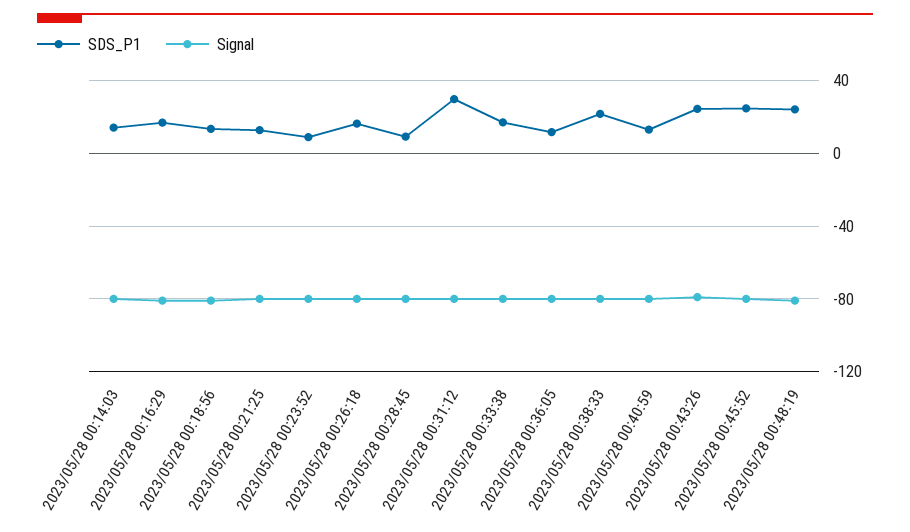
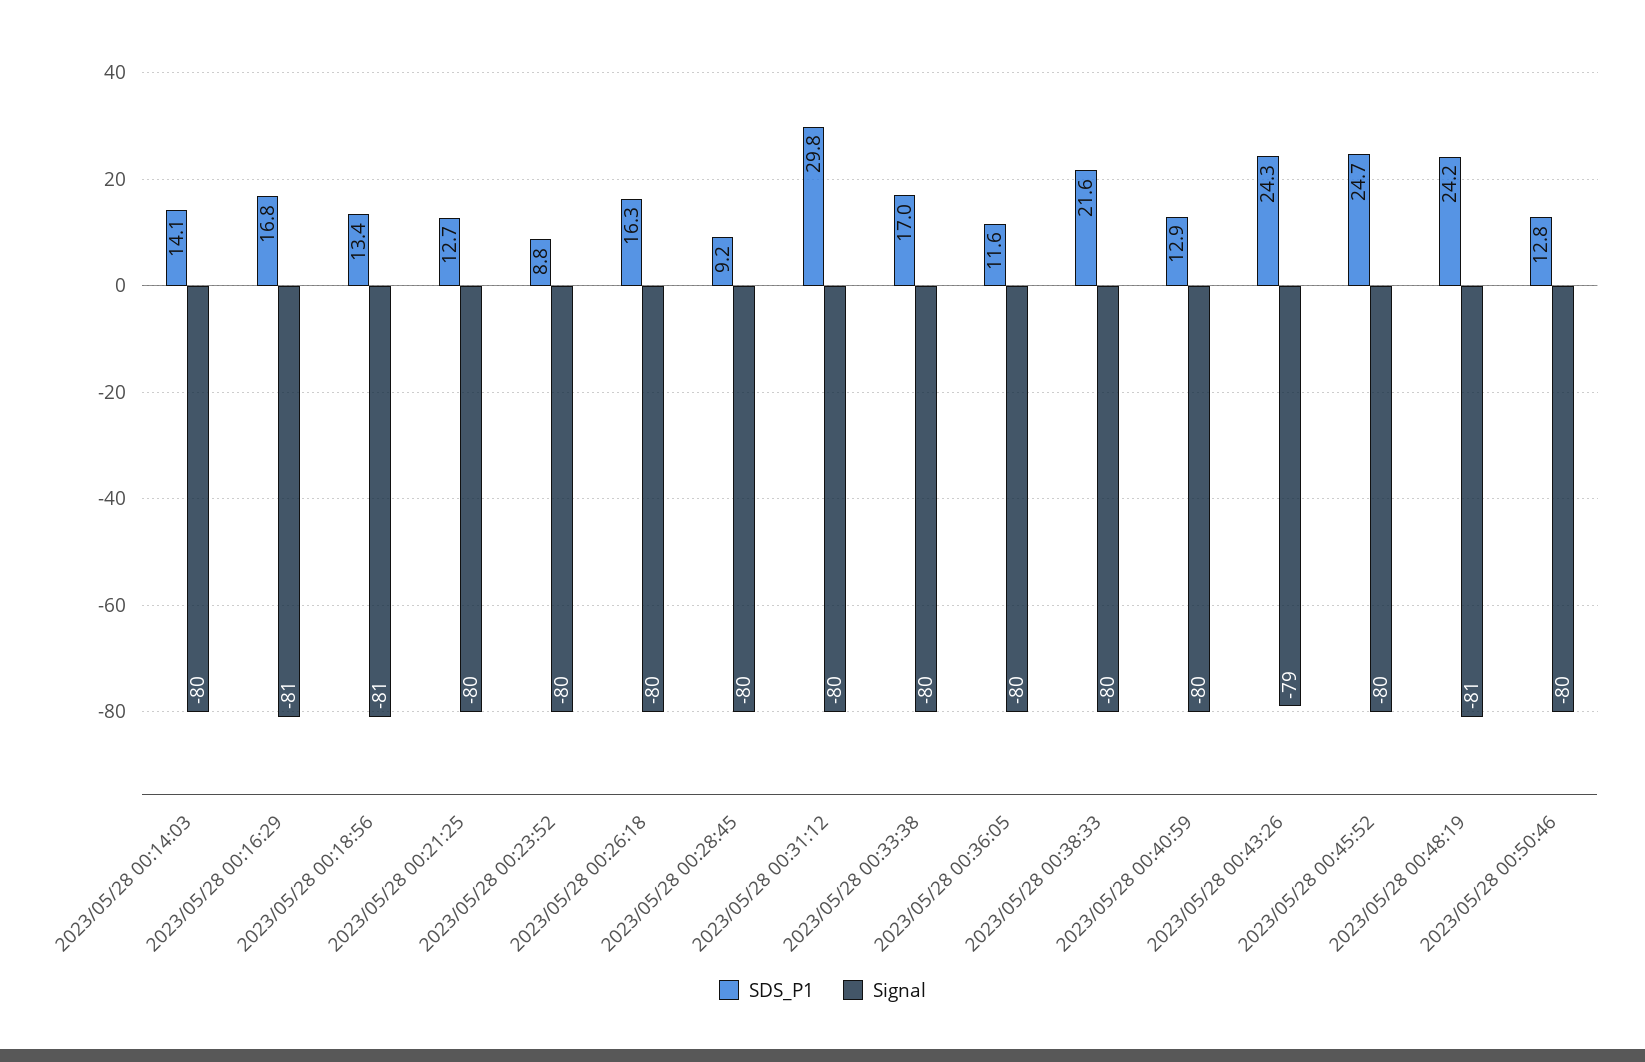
SDS_P1, 2023/05/28 00:50:46: none -> 12.8
Signal, 2023/05/28 00:50:46: none -> -80

